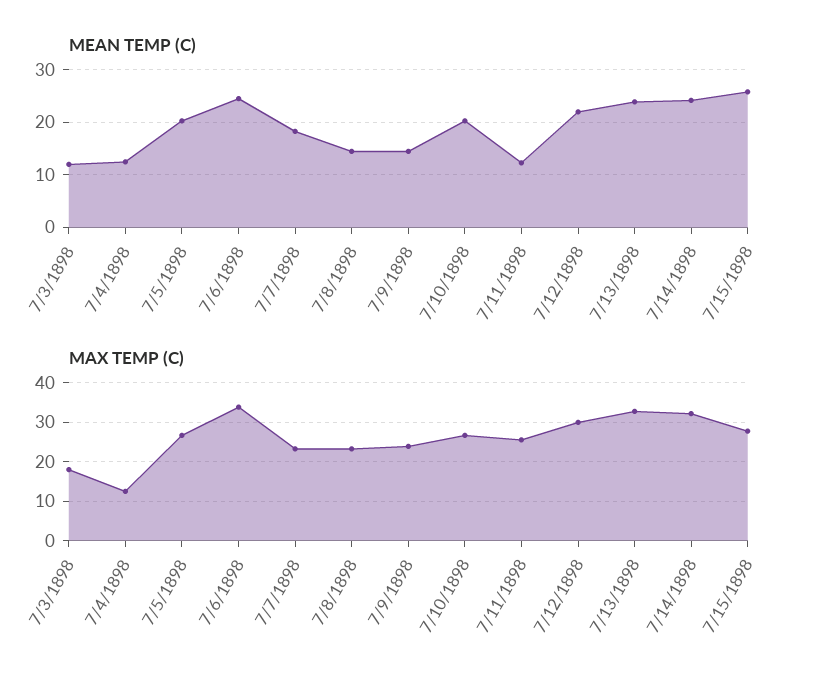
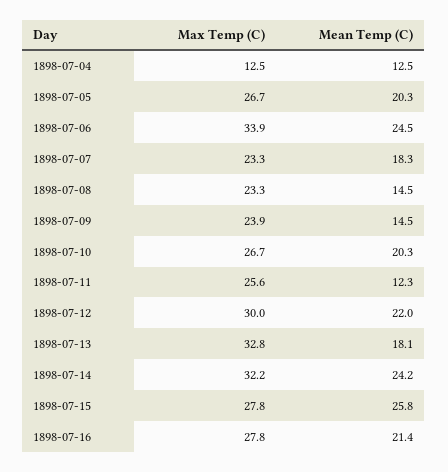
MEAN TEMP (C), 7/3/1898: 12 -> none
MEAN TEMP (C), 7/13/1898: 24 -> 18.1
MAX TEMP (C), 7/3/1898: 18 -> none
MAX TEMP (C), 1898-07-16: none -> 27.8
MEAN TEMP (C), 1898-07-16: none -> 21.4

